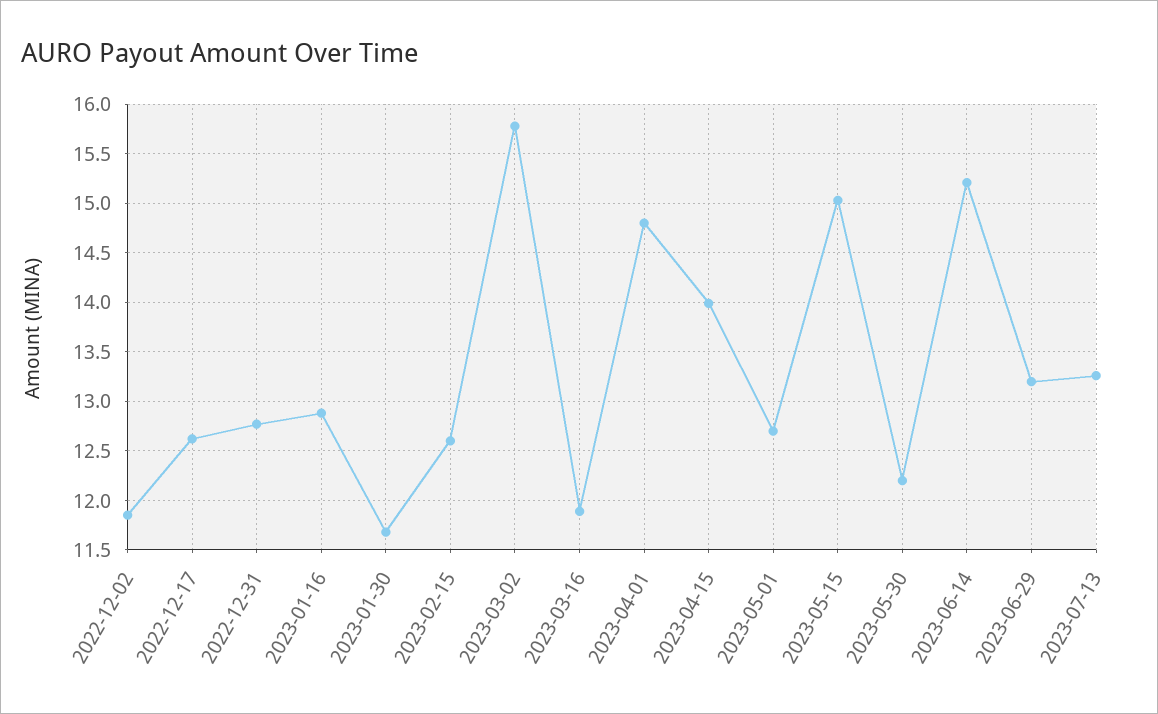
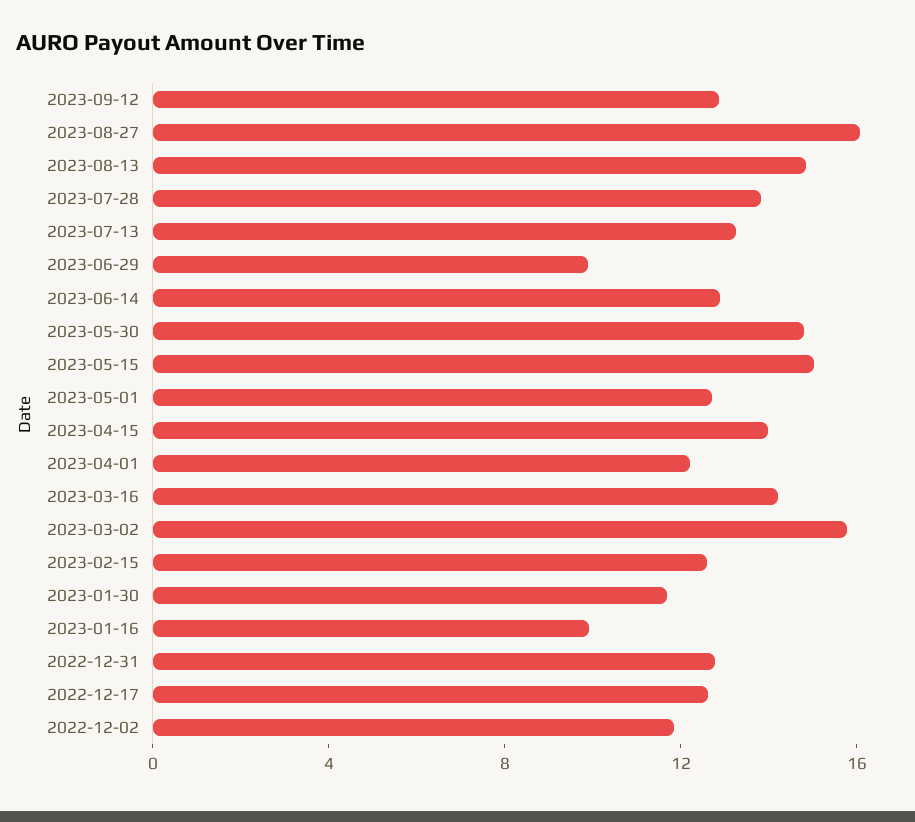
2023-01-16: 12.9 -> 10
2023-03-16: 11.9 -> 14
2023-04-01: 14.8 -> 12
2023-05-30: 12.2 -> 15
2023-06-14: 15.2 -> 13
2023-06-29: 13.2 -> 10
2023-09-12: none -> 13
2023-08-27: none -> 16
2023-08-13: none -> 15
2023-07-28: none -> 14

